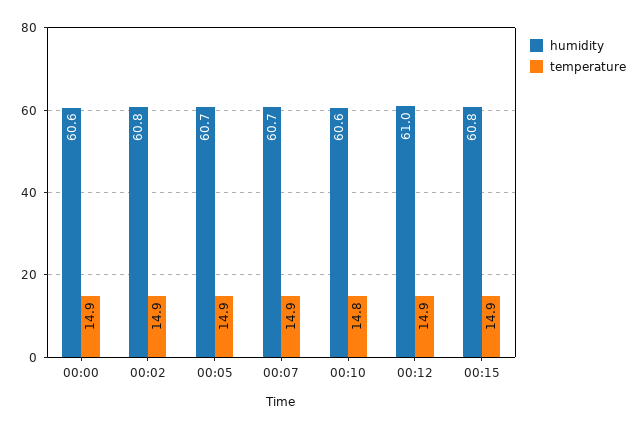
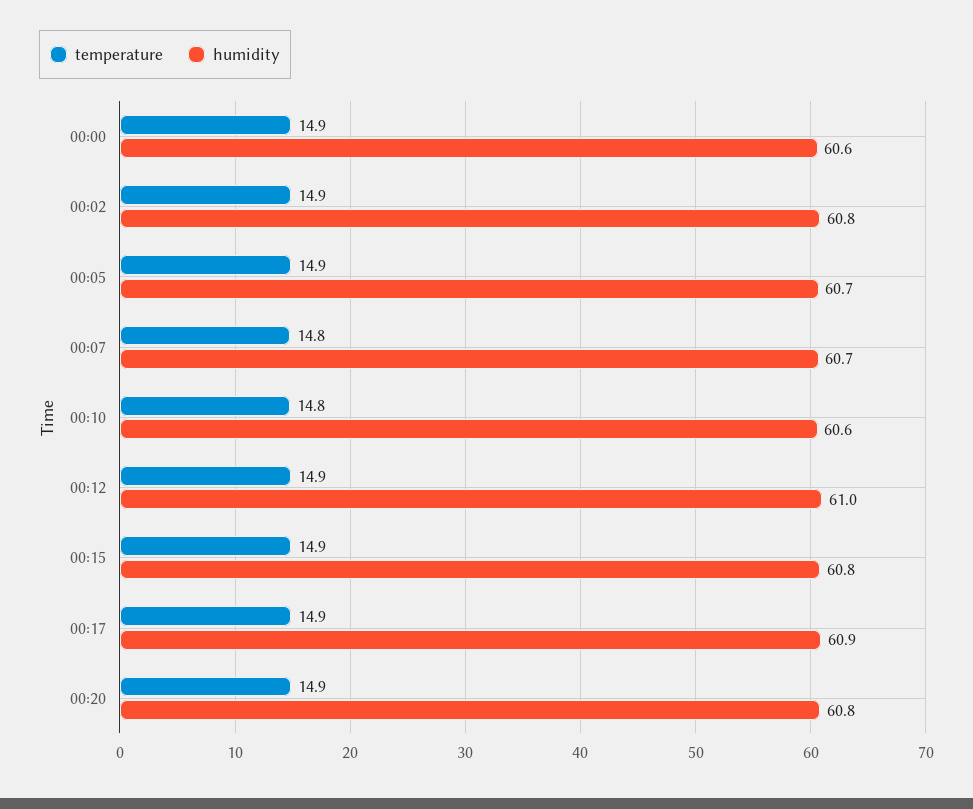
temperature, 00:07: 14.9 -> 14.8
temperature, 00:17: none -> 14.9
humidity, 00:17: none -> 60.9
temperature, 00:20: none -> 14.9
humidity, 00:20: none -> 60.8

